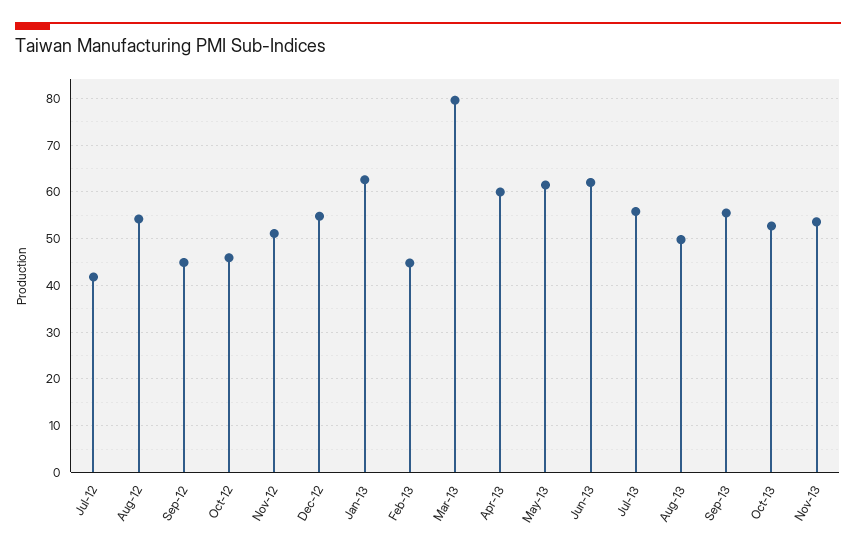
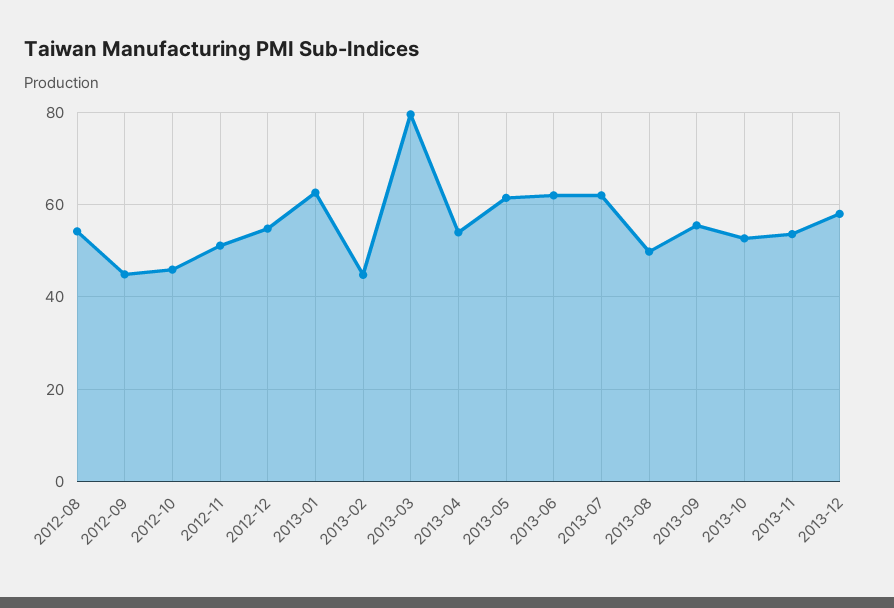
Jul-12: 42 -> none
Apr-13: 60 -> 54
Jul-13: 56 -> 62
2013-12: none -> 58

